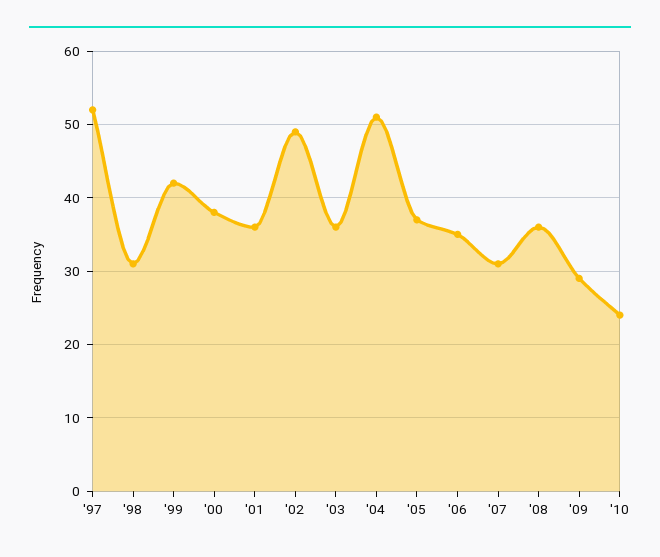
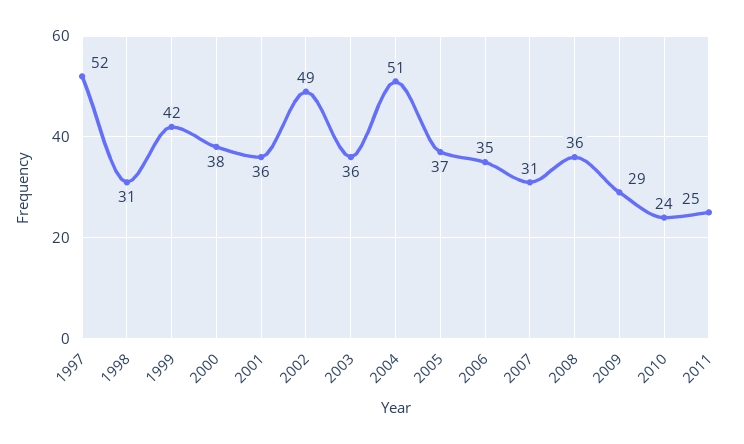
2011: none -> 25

